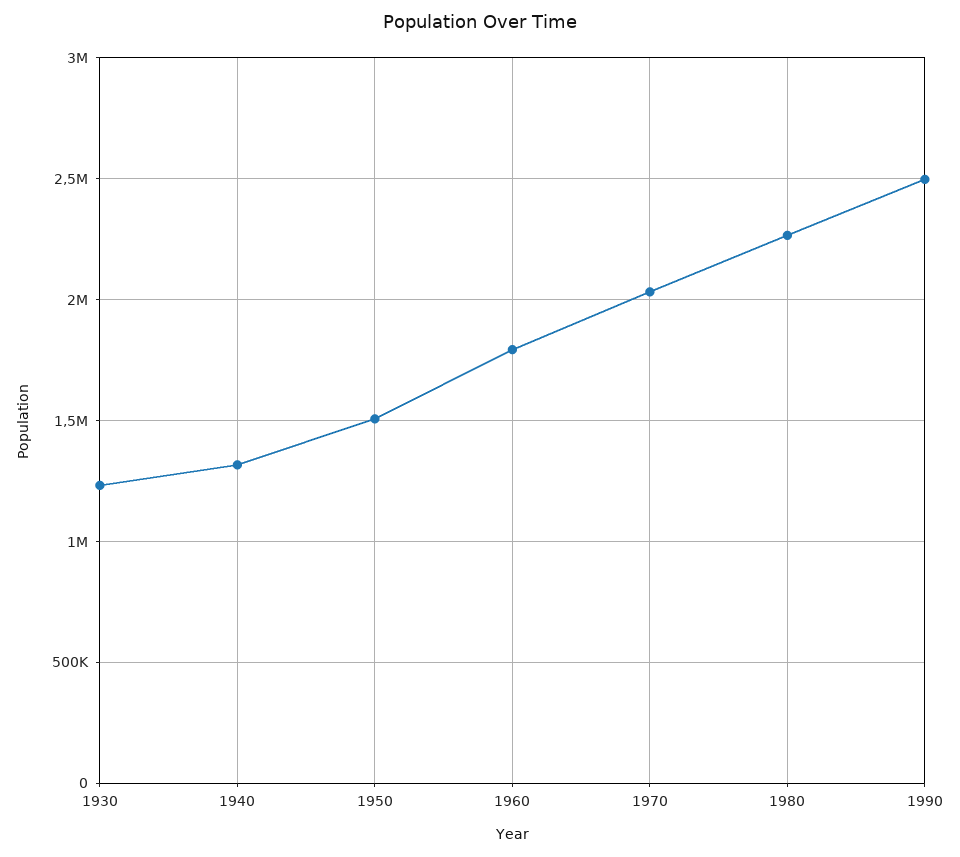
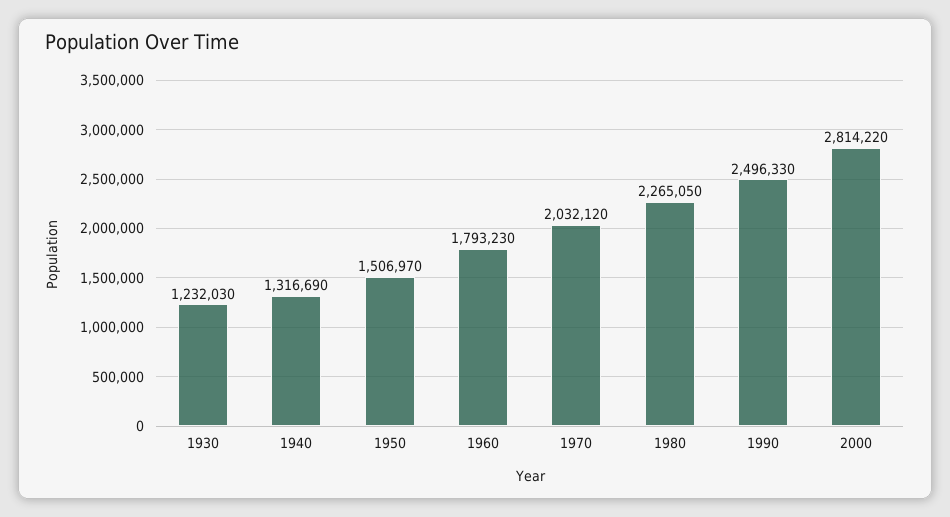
2000: none -> 2814220

